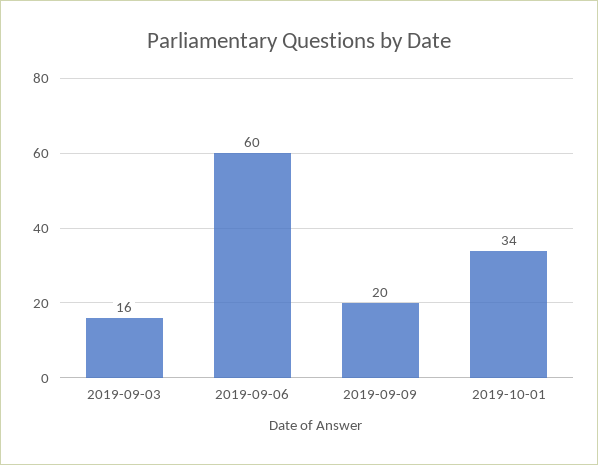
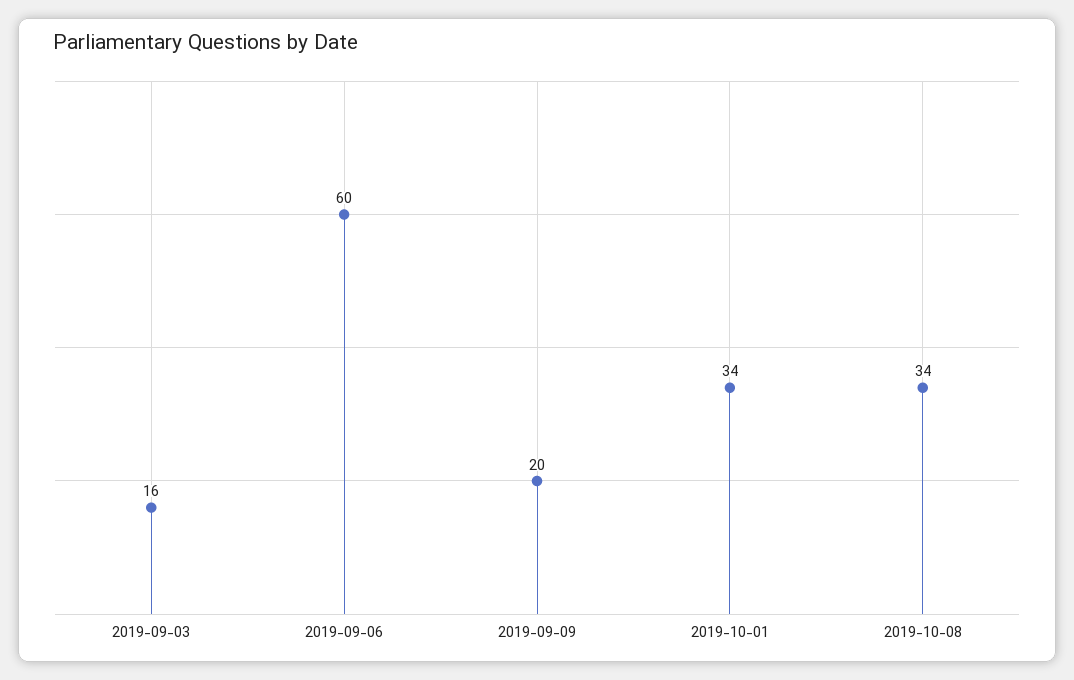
2019-10-08: none -> 34

